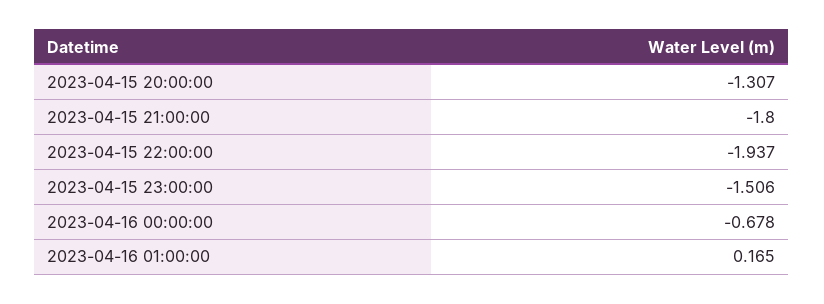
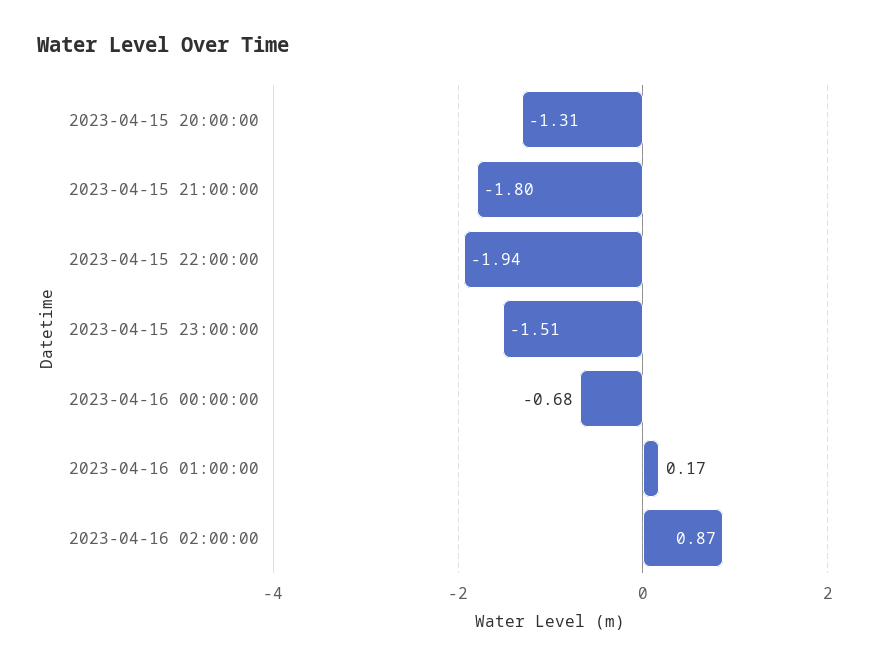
2023-04-16 02:00:00: none -> 0.87

